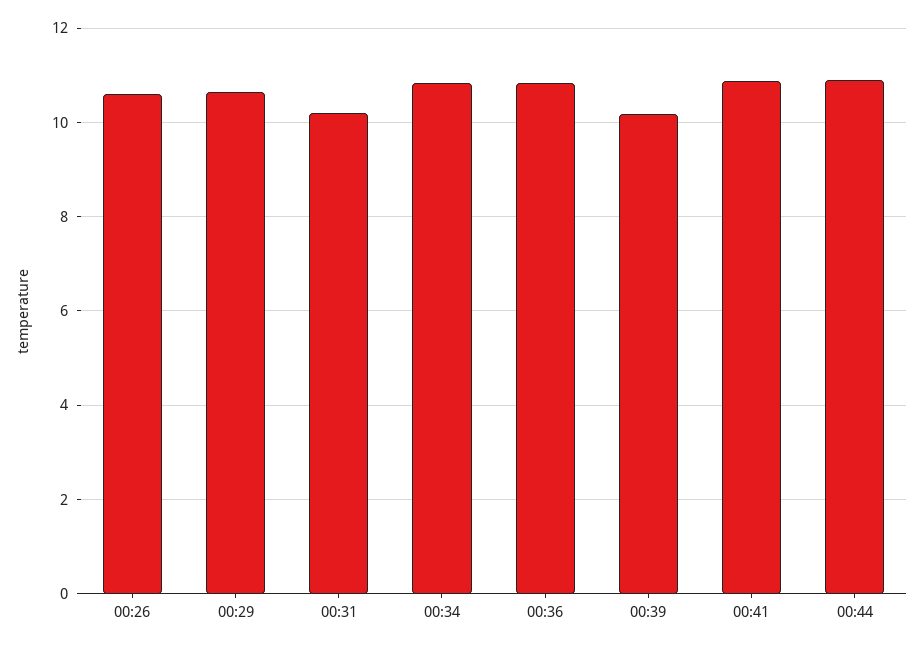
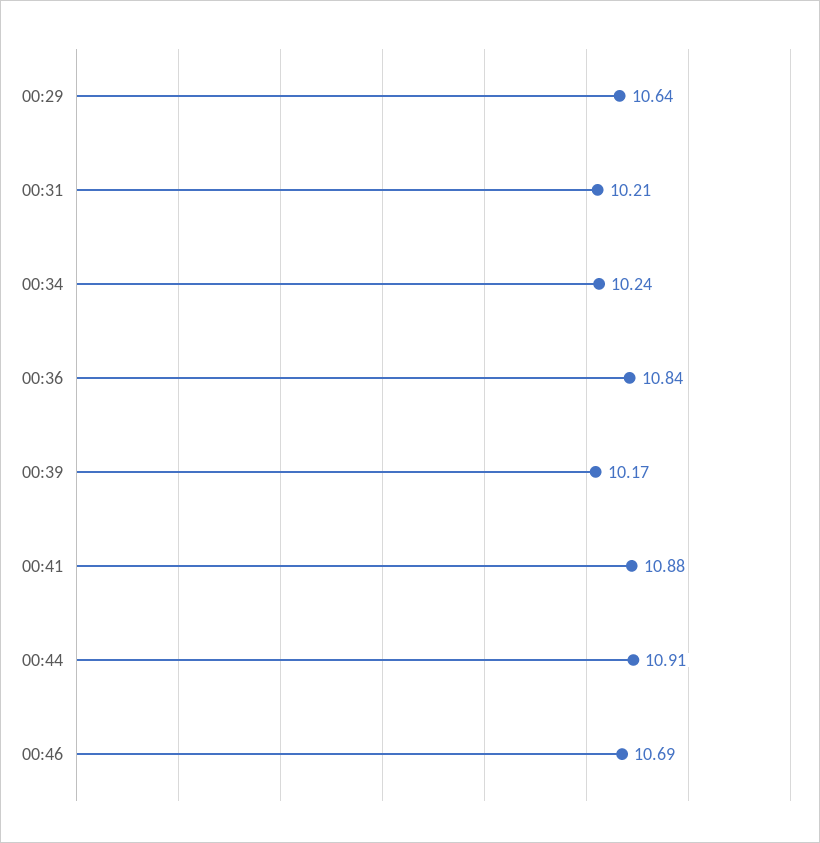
00:26: 10.6 -> none
00:34: 10.8 -> 10.24
00:46: none -> 10.69

